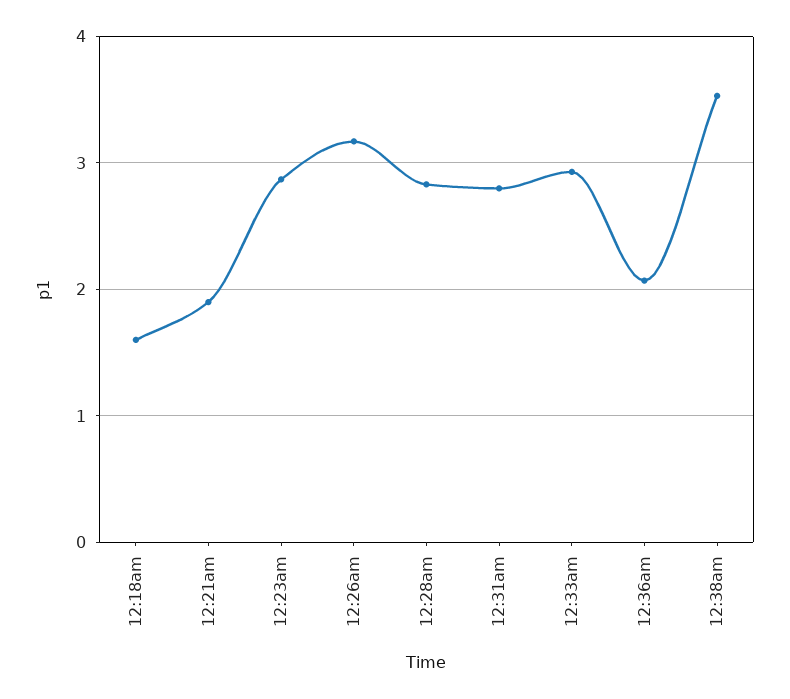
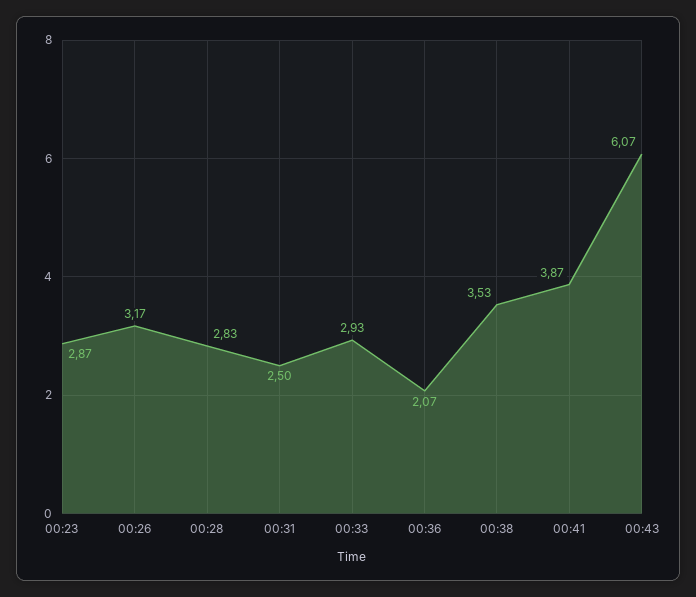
12:18am: 1.6 -> none
12:21am: 1.9 -> none
12:31am: 2.8 -> 2.5
00:41: none -> 3.87
00:43: none -> 6.07

